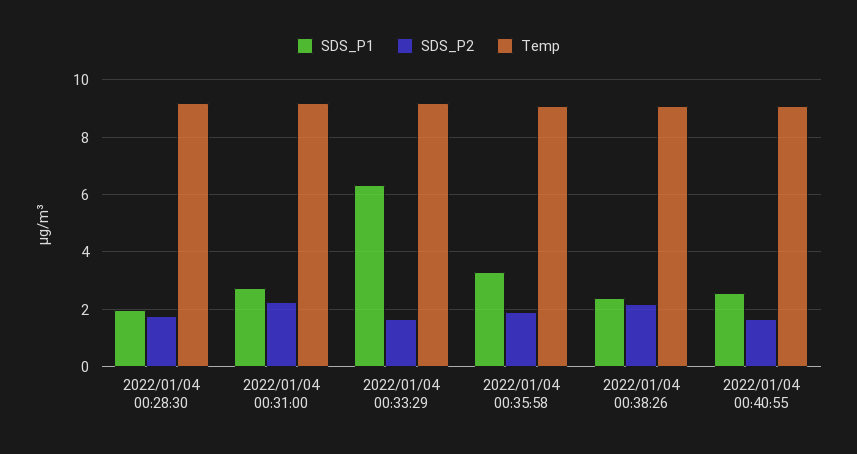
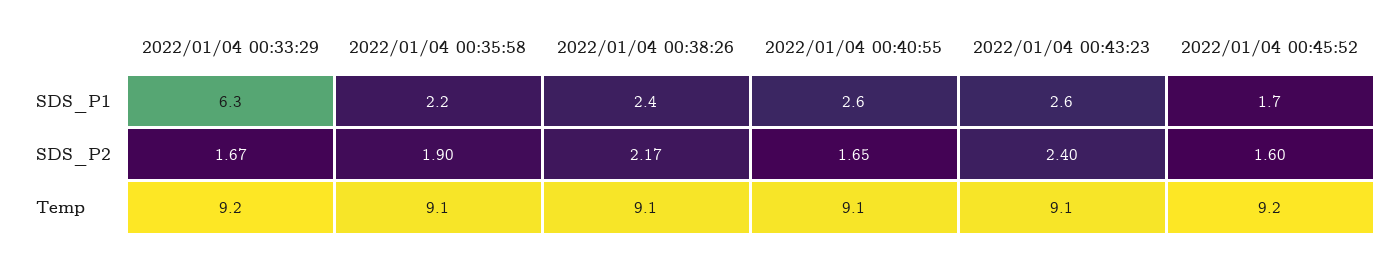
SDS_P1, 2022/01/04 00:28:30: 2 -> none
SDS_P2, 2022/01/04 00:28:30: 1.75 -> none
Temp, 2022/01/04 00:28:30: 9.25 -> none
SDS_P1, 2022/01/04 00:31:00: 2.75 -> none
SDS_P2, 2022/01/04 00:31:00: 2.25 -> none
Temp, 2022/01/04 00:31:00: 9.25 -> none
SDS_P1, 2022/01/04 00:35:58: 3.25 -> 2.2
SDS_P1, 2022/01/04 00:43:23: none -> 2.6
SDS_P1, 2022/01/04 00:45:52: none -> 1.7
SDS_P2, 2022/01/04 00:43:23: none -> 2.4
SDS_P2, 2022/01/04 00:45:52: none -> 1.6
Temp, 2022/01/04 00:43:23: none -> 9.1
Temp, 2022/01/04 00:45:52: none -> 9.2

